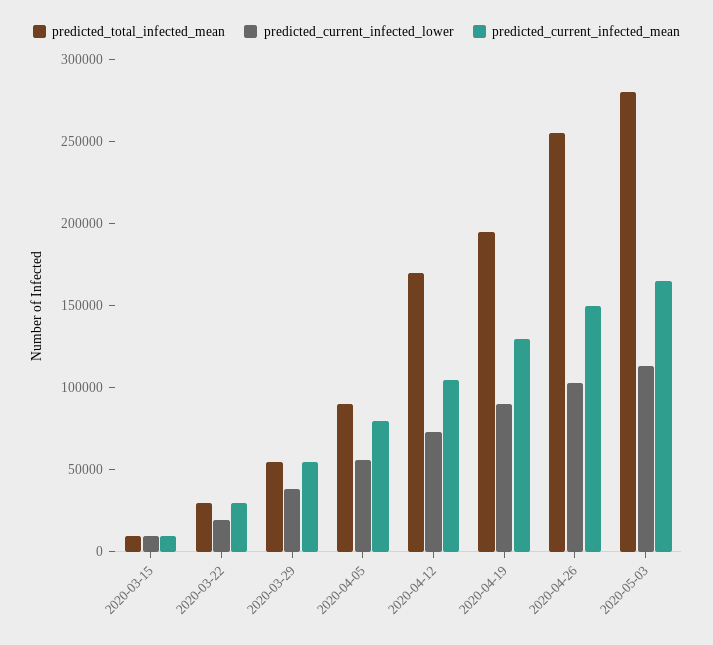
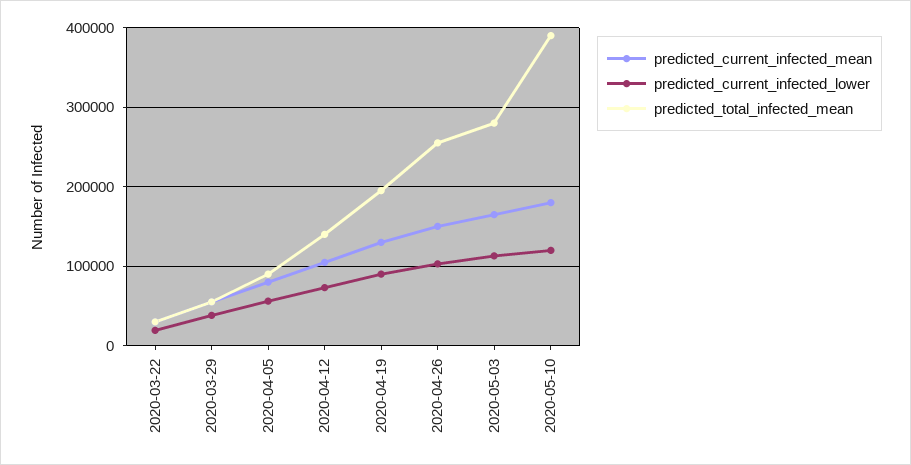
predicted_total_infected_mean, 2020-03-15: 10000 -> none
predicted_current_infected_lower, 2020-03-15: 10000 -> none
predicted_current_infected_mean, 2020-03-15: 10000 -> none
predicted_total_infected_mean, 2020-04-12: 170000 -> 140000
predicted_current_infected_mean, 2020-05-10: none -> 180000
predicted_current_infected_lower, 2020-05-10: none -> 120000
predicted_total_infected_mean, 2020-05-10: none -> 390000

